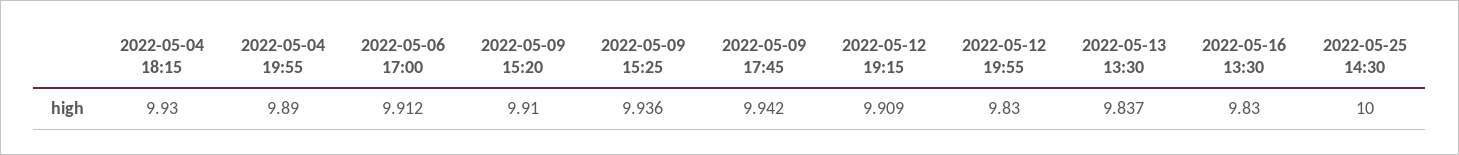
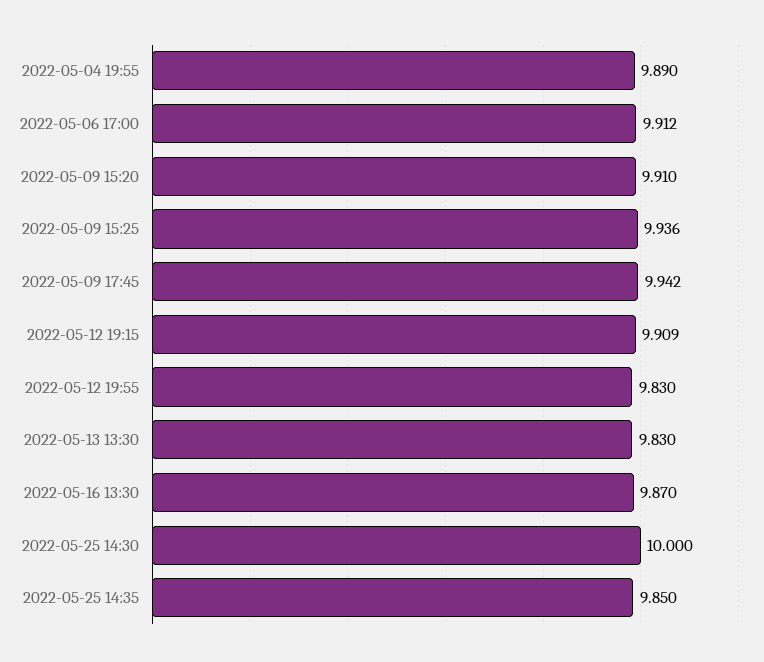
2022-05-04 18:15: 9.93 -> none
2022-05-13 13:30: 9.837 -> 9.83
2022-05-16 13:30: 9.83 -> 9.87
2022-05-25 14:35: none -> 9.85

